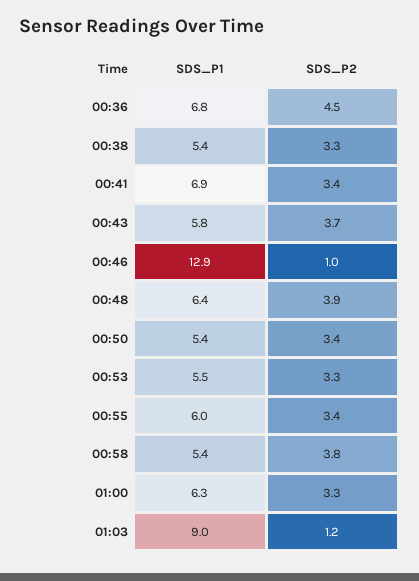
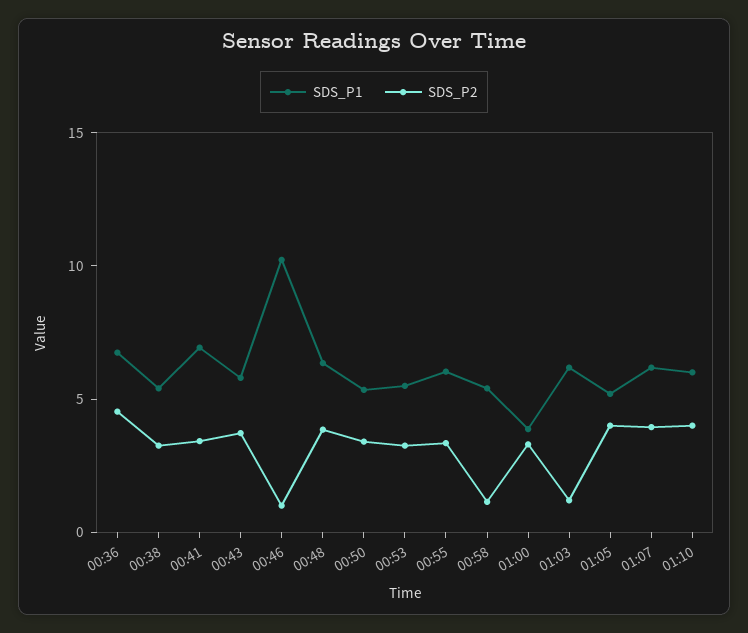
SDS_P1, 00:46: 12.9 -> 10
SDS_P2, 00:58: 3.8 -> 1
SDS_P1, 01:00: 6.3 -> 4
SDS_P1, 01:03: 9 -> 6
SDS_P1, 01:05: none -> 5
SDS_P2, 01:05: none -> 4
SDS_P1, 01:07: none -> 6
SDS_P2, 01:07: none -> 4
SDS_P1, 01:10: none -> 6
SDS_P2, 01:10: none -> 4

